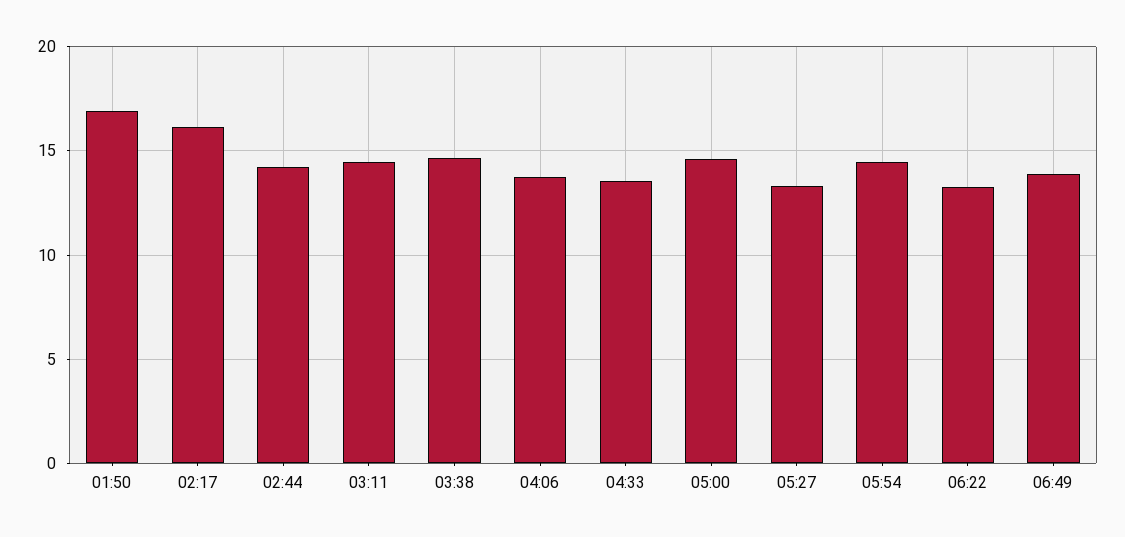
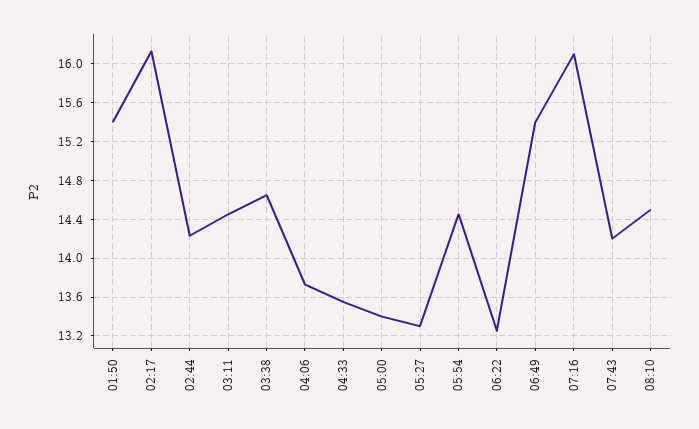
01:50: 17 -> 15.4
05:00: 14.5 -> 13.4
06:49: 14 -> 15.4
07:16: none -> 16.1
07:43: none -> 14.2
08:10: none -> 14.5

